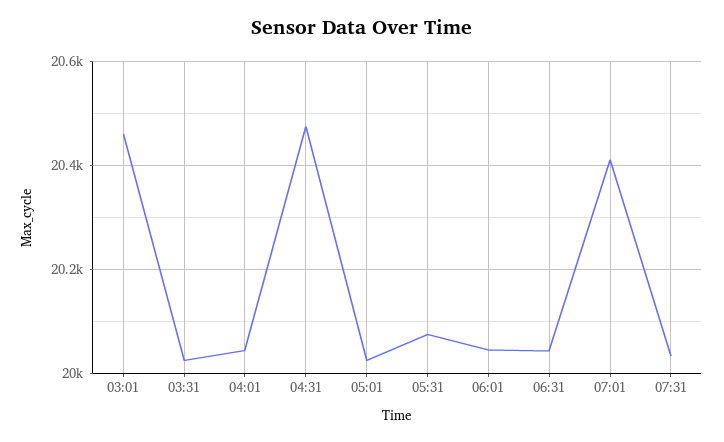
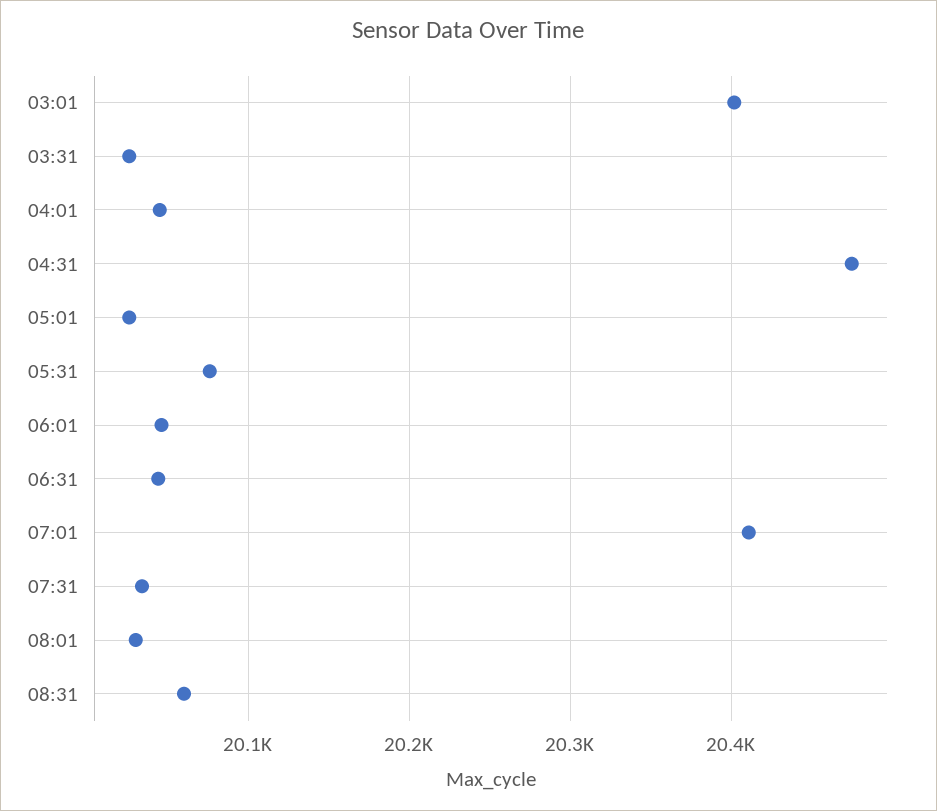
03:01: 20460 -> 20400
08:01: none -> 20030
08:31: none -> 20060

